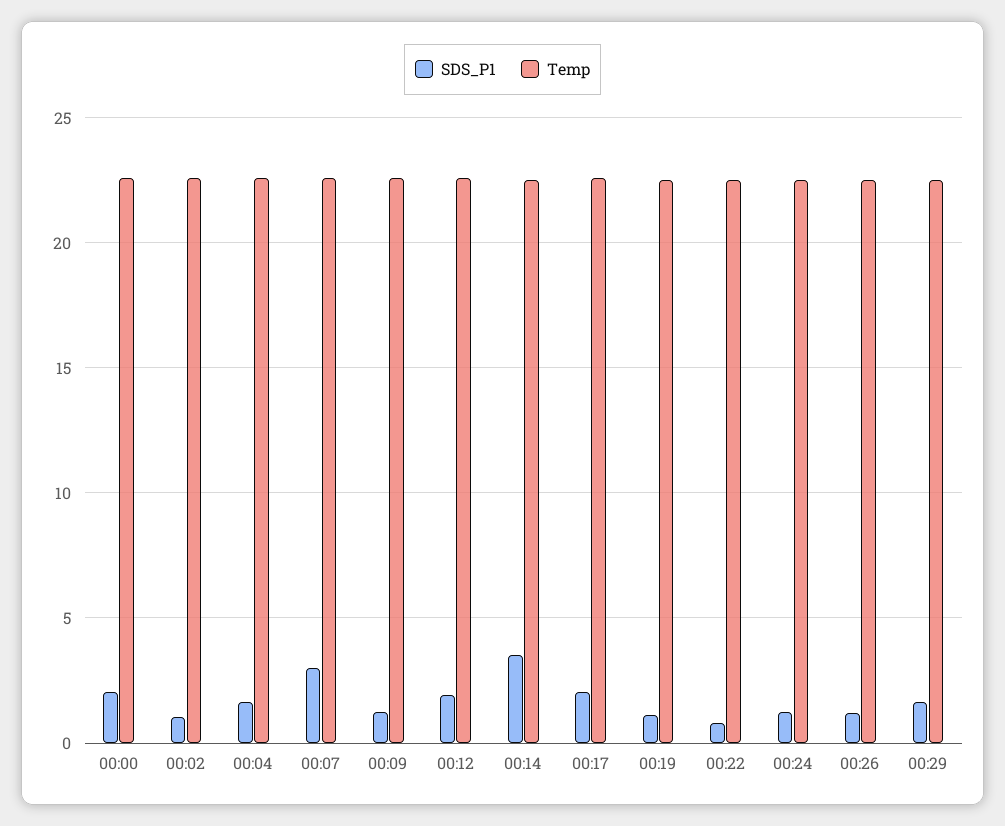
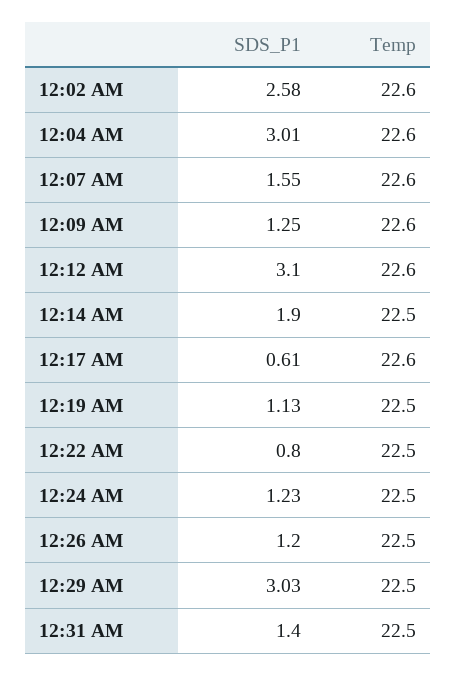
SDS_P1, 00:00: 2 -> none
Temp, 00:00: 22.5 -> none
SDS_P1, 00:02: 1 -> 2.58
SDS_P1, 00:04: 1.5 -> 3.01
SDS_P1, 00:07: 3 -> 1.55
SDS_P1, 00:12: 2 -> 3.1
SDS_P1, 00:14: 3.5 -> 1.9
SDS_P1, 00:17: 2 -> 0.61
SDS_P1, 00:29: 1.5 -> 3.03
SDS_P1, 12:31 AM: none -> 1.4
Temp, 12:31 AM: none -> 22.5

